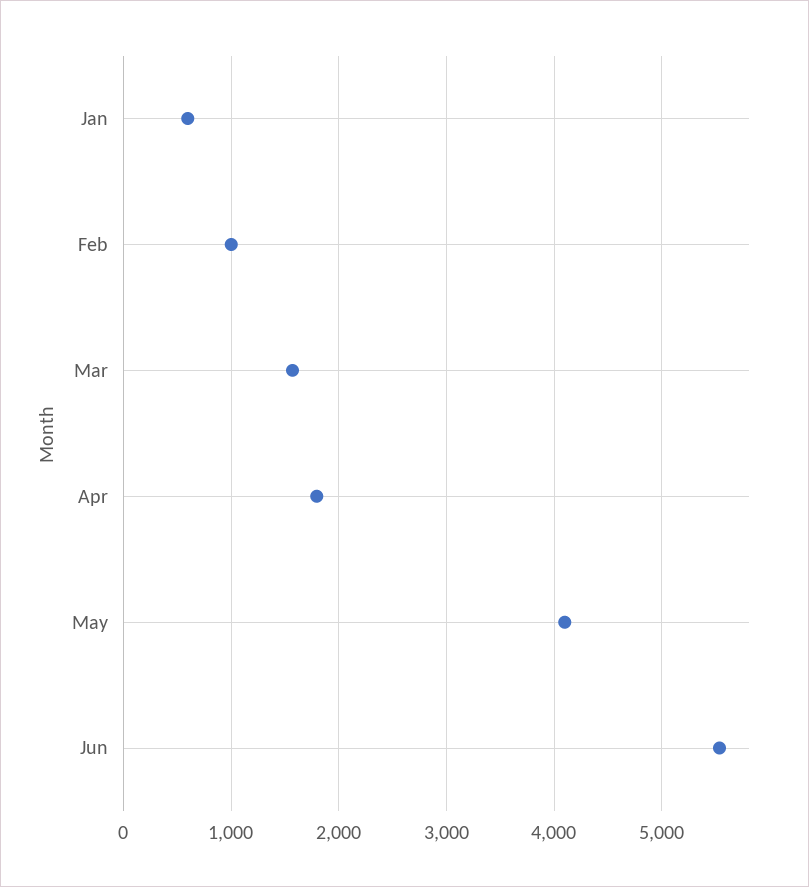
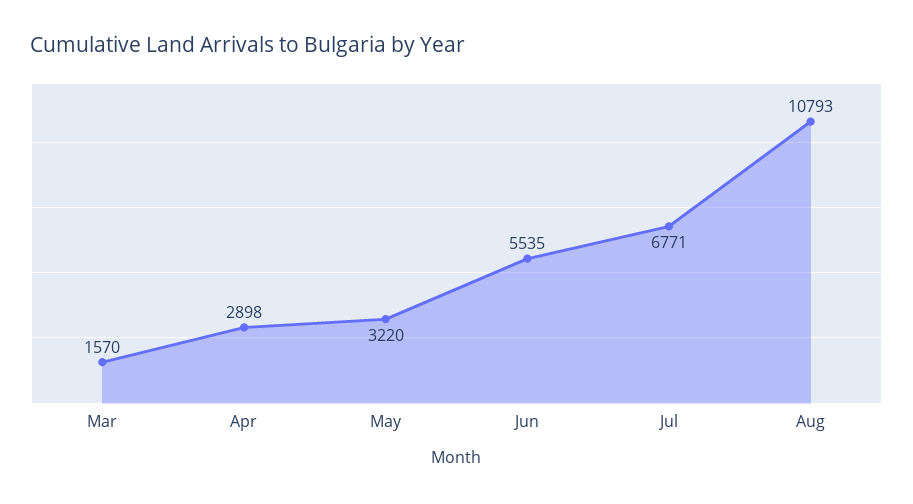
Jan: 600 -> none
Feb: 1000 -> none
Apr: 1800 -> 2898
May: 4100 -> 3220
Jul: none -> 6771
Aug: none -> 10793

